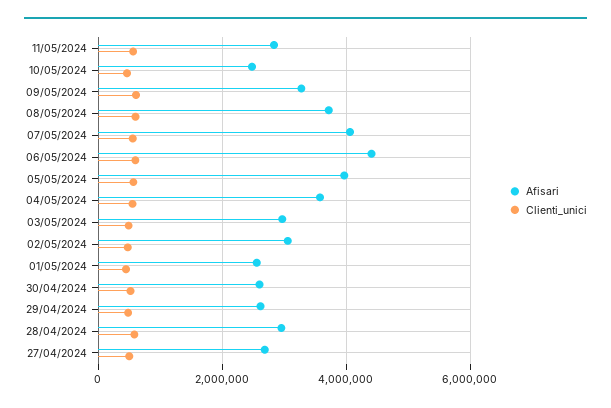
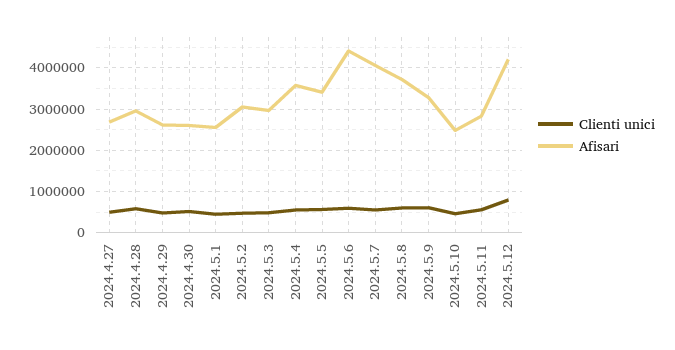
Afisari, 05/05/2024: 4000000 -> 3400000
Clienti_unici, 2024.5.12: none -> 800000
Afisari, 2024.5.12: none -> 4200000

